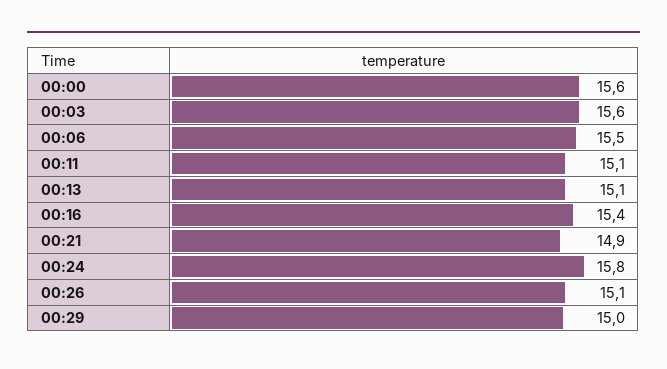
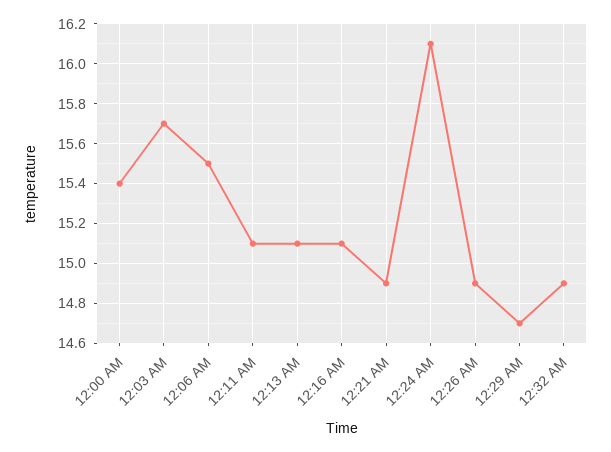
00:00: 15.6 -> 15.4
00:03: 15.6 -> 15.7
00:16: 15.4 -> 15.1
00:24: 15.8 -> 16.1
00:26: 15.1 -> 14.9
00:29: 15 -> 14.7
12:32 AM: none -> 14.9

